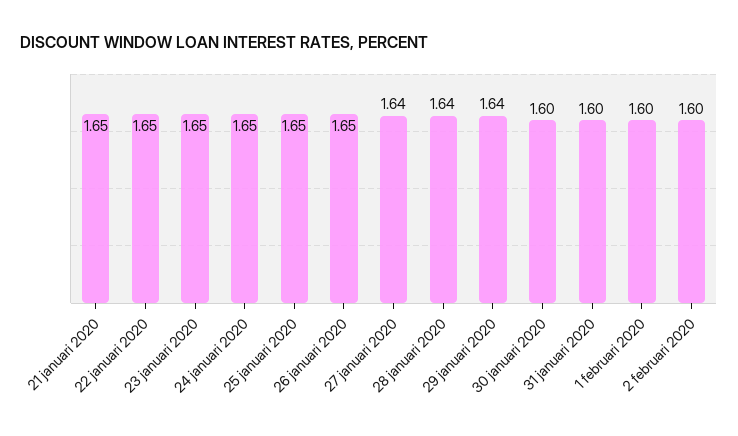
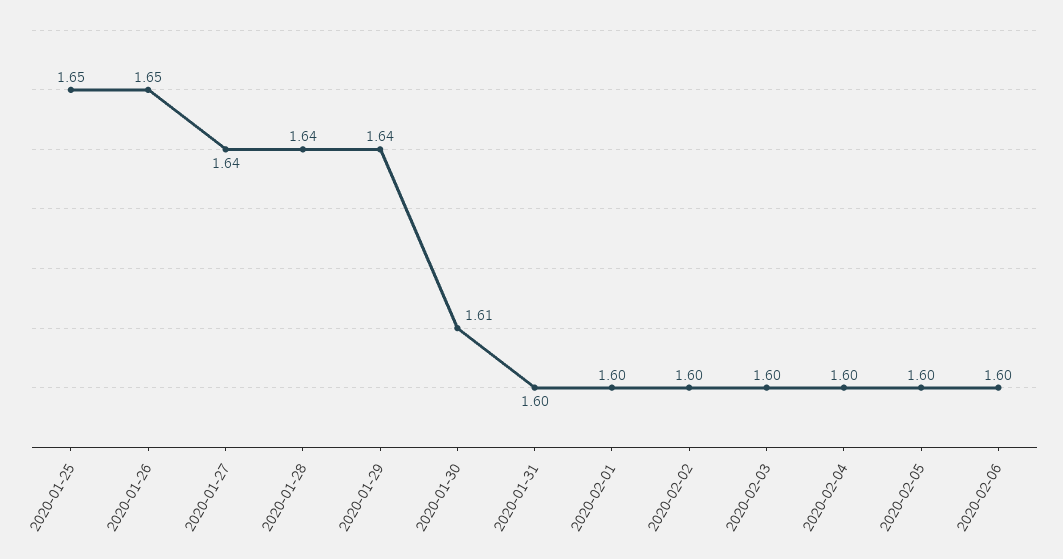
21 januari 2020: 1.65 -> none
22 januari 2020: 1.65 -> none
23 januari 2020: 1.65 -> none
24 januari 2020: 1.65 -> none
30 januari 2020: 1.6 -> 1.61
2020-02-03: none -> 1.6
2020-02-04: none -> 1.6
2020-02-05: none -> 1.6
2020-02-06: none -> 1.6

